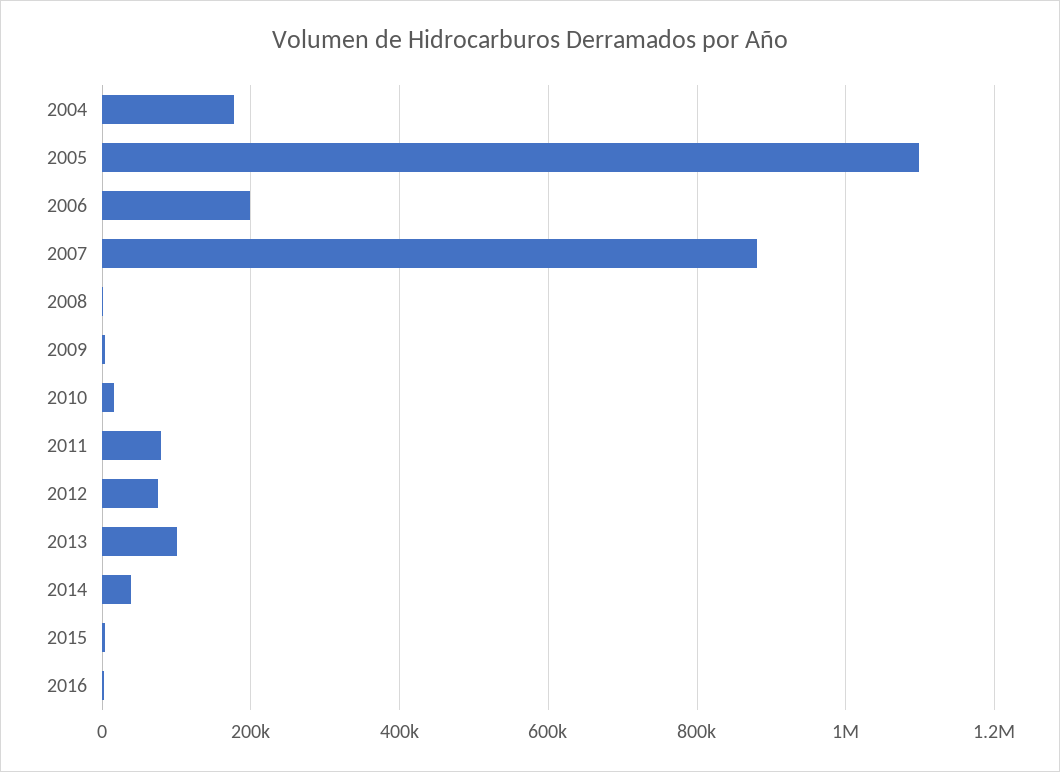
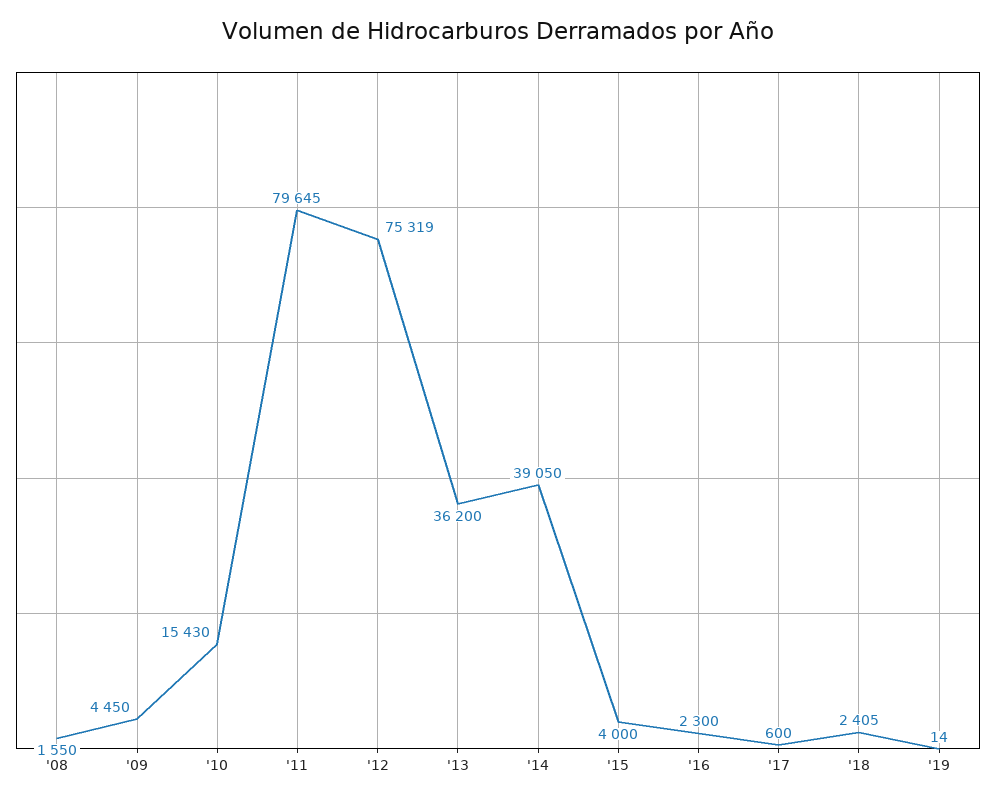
2004: 180000 -> none
2005: 1100000 -> none
2006: 200000 -> none
2007: 880000 -> none
2013: 100000 -> 36200
'17: none -> 600
'18: none -> 2405
'19: none -> 14

